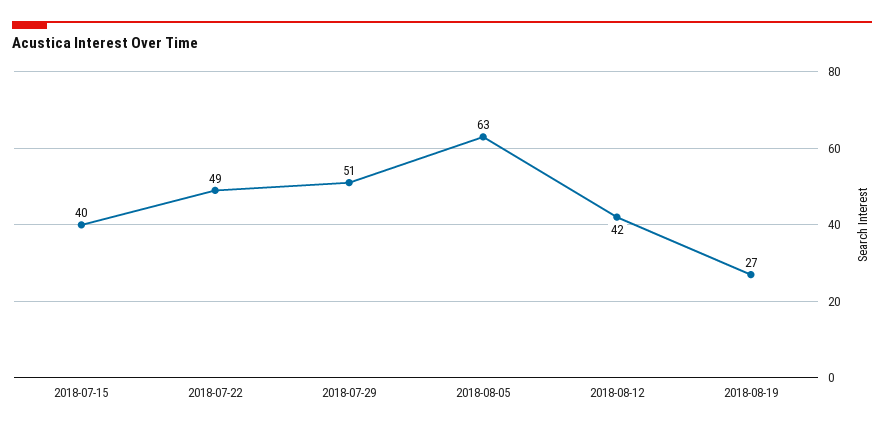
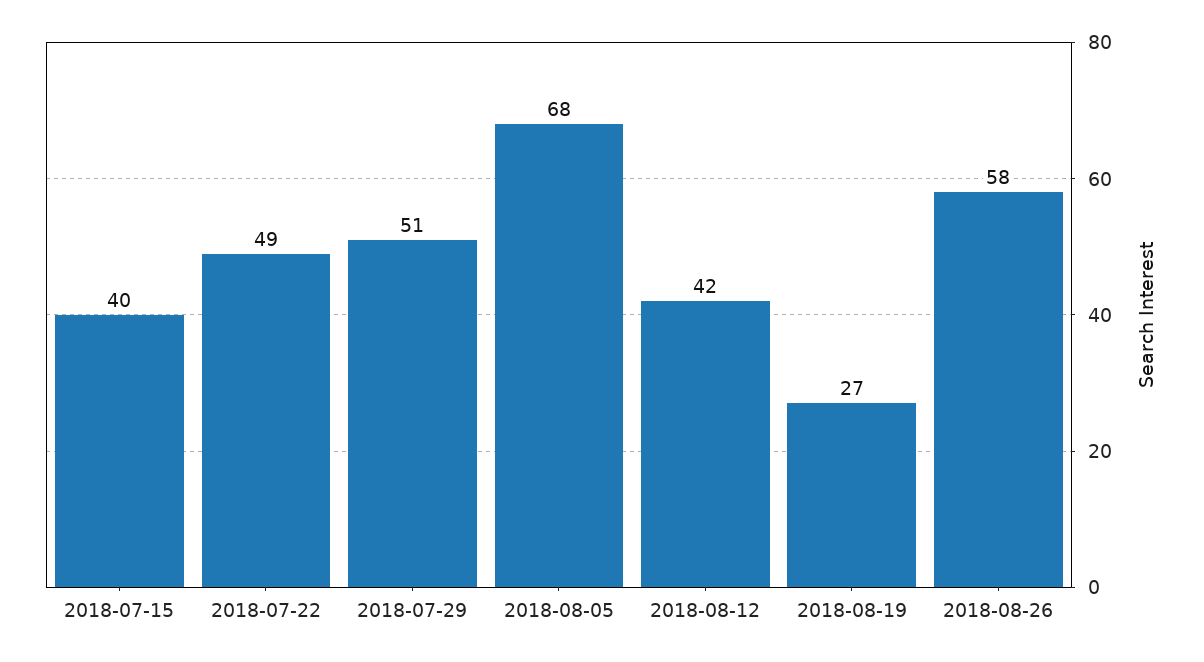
2018-08-05: 63 -> 68
2018-08-26: none -> 58

